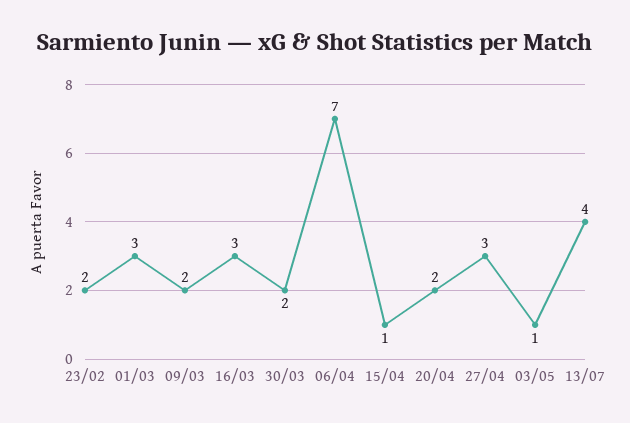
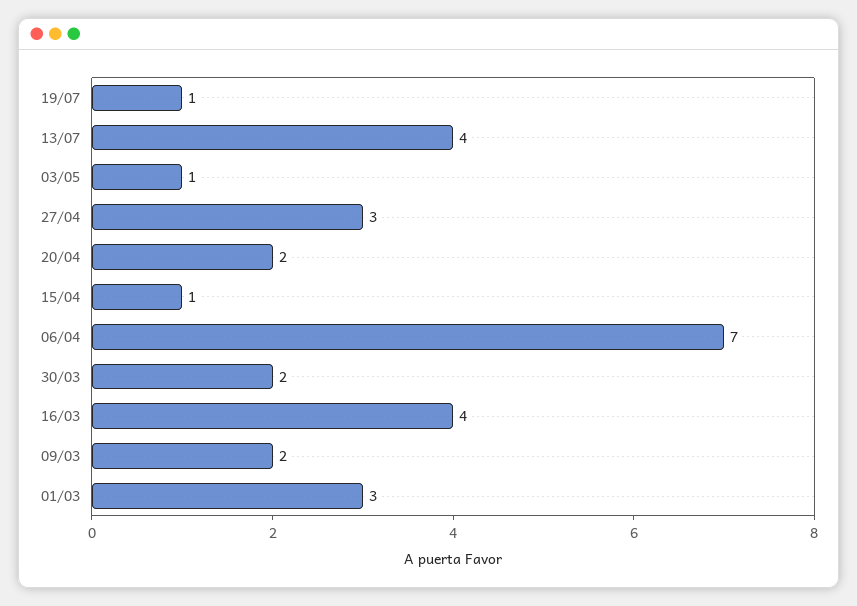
23/02: 2 -> none
16/03: 3 -> 4
19/07: none -> 1

